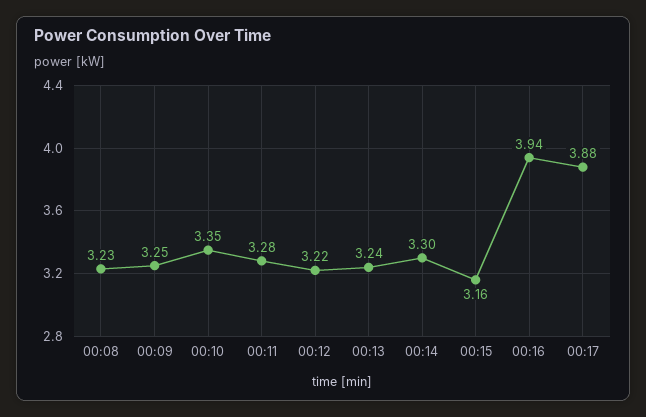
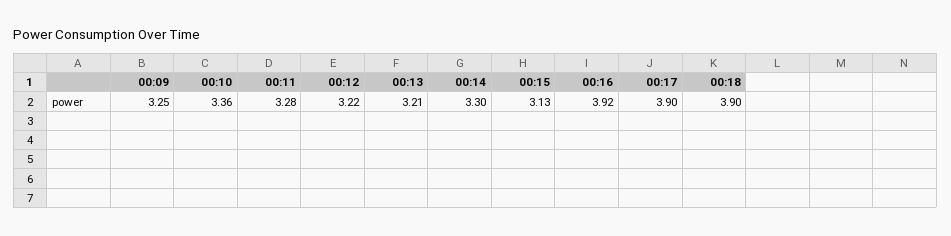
00:08: 3.23 -> none
00:10: 3.35 -> 3.36
00:13: 3.24 -> 3.21
00:15: 3.16 -> 3.13
00:16: 3.94 -> 3.92
00:17: 3.88 -> 3.9
00:18: none -> 3.9

